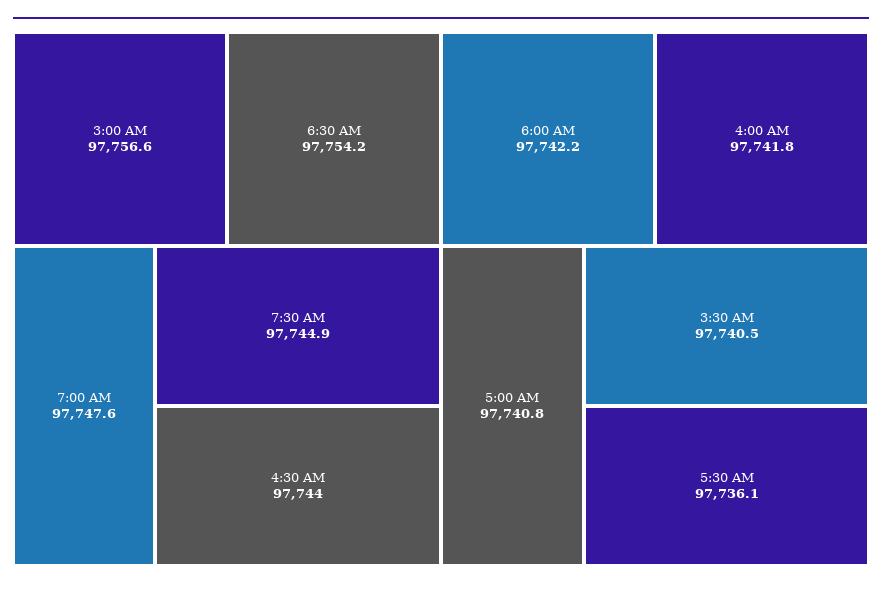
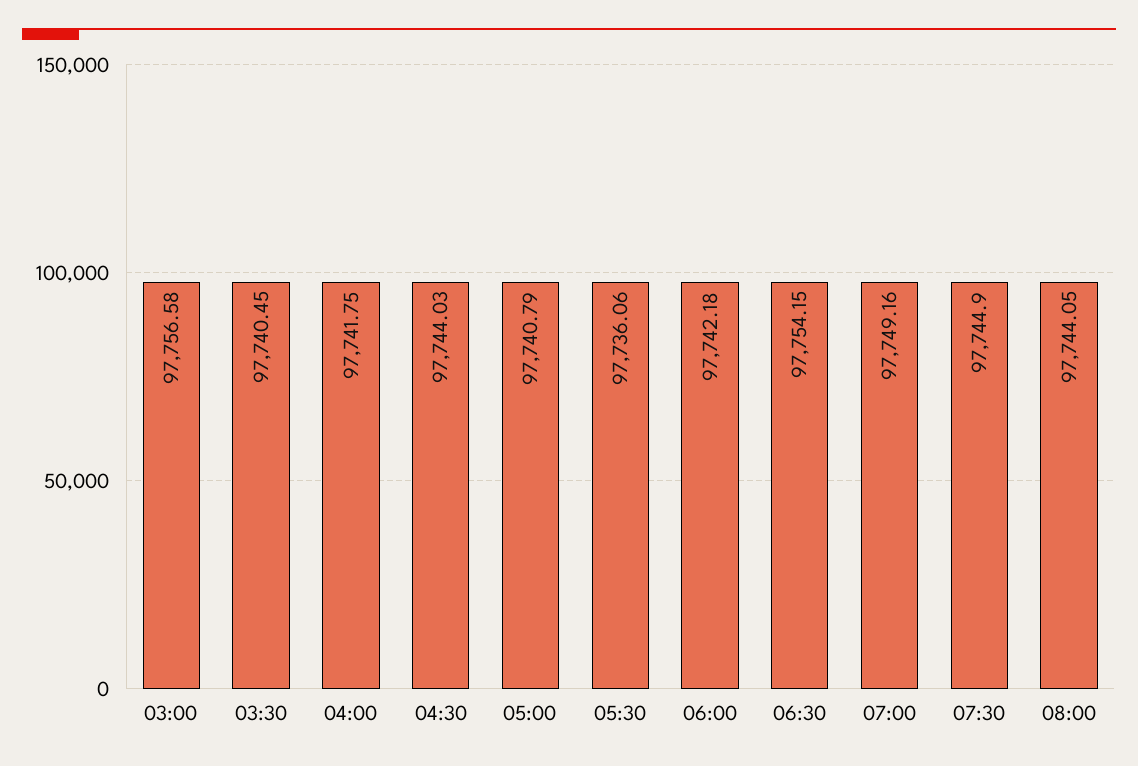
7:00 AM: 97747.6 -> 97749.16
08:00: none -> 97744.05

